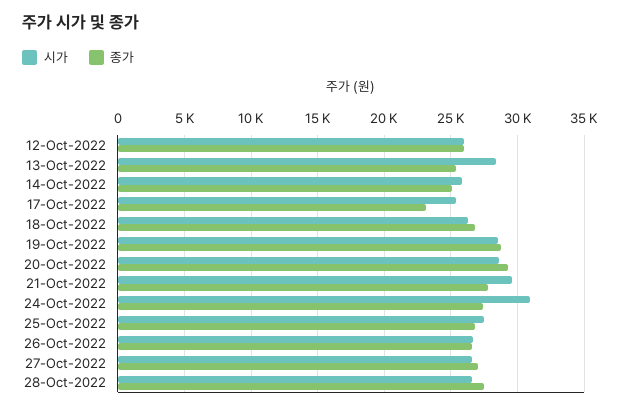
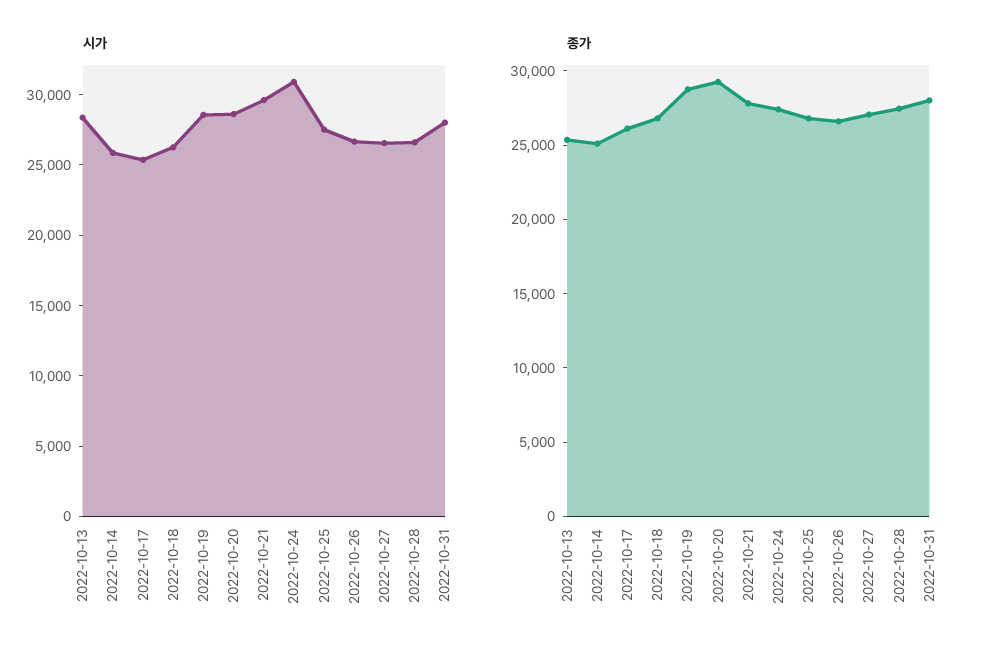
시가, 12-Oct-2022: 26000 -> none
종가, 12-Oct-2022: 26000 -> none
종가, 17-Oct-2022: 23000 -> 26000
시가, 2022-10-31: none -> 28000
종가, 2022-10-31: none -> 28000

